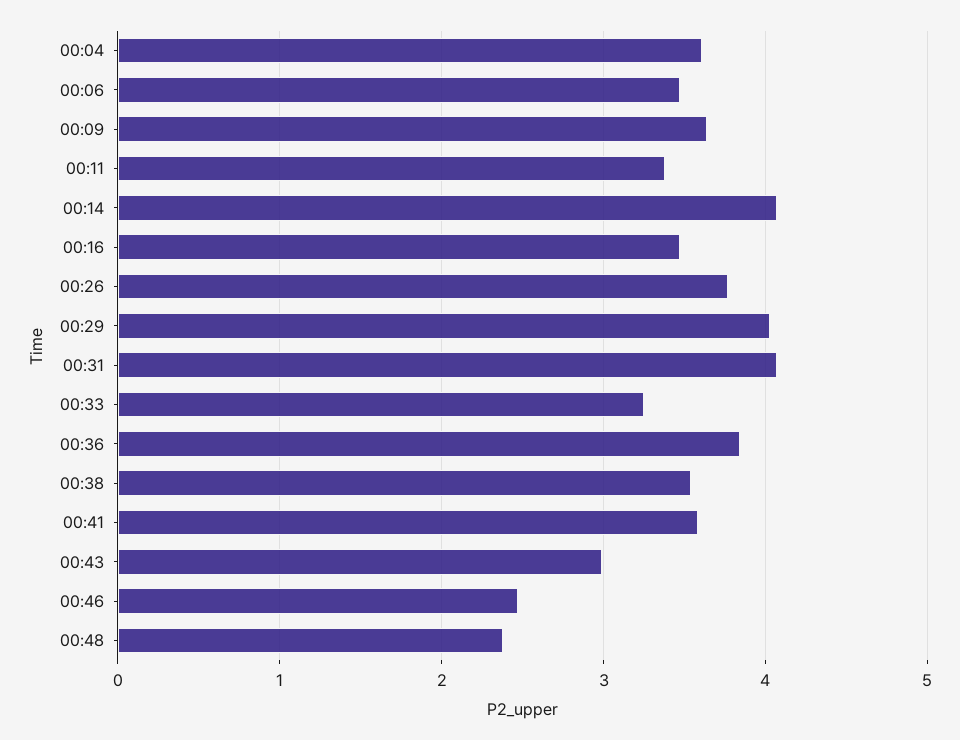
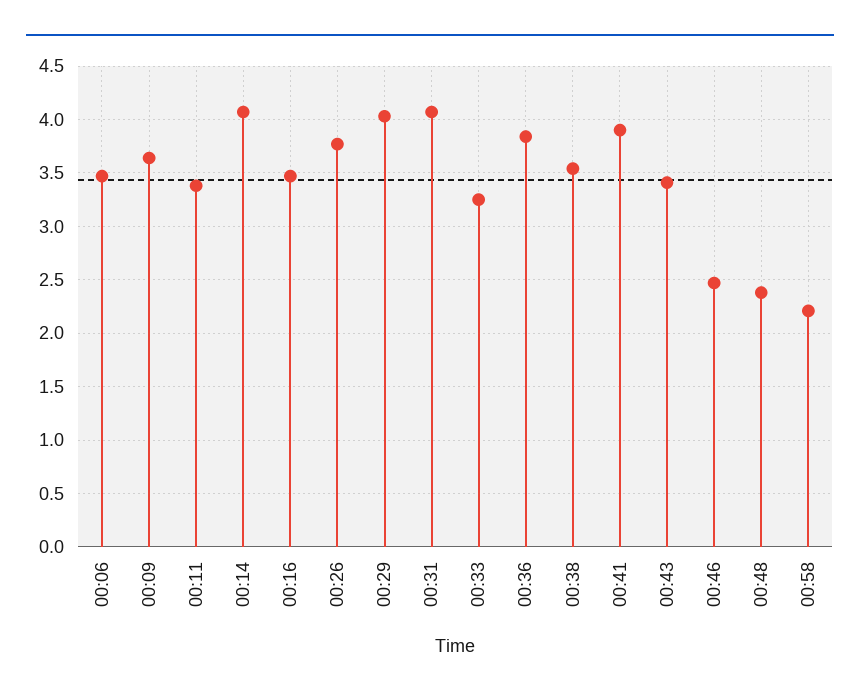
00:04: 3.6 -> none
00:41: 3.6 -> 3.9
00:43: 3 -> 3.4
00:58: none -> 2.2

